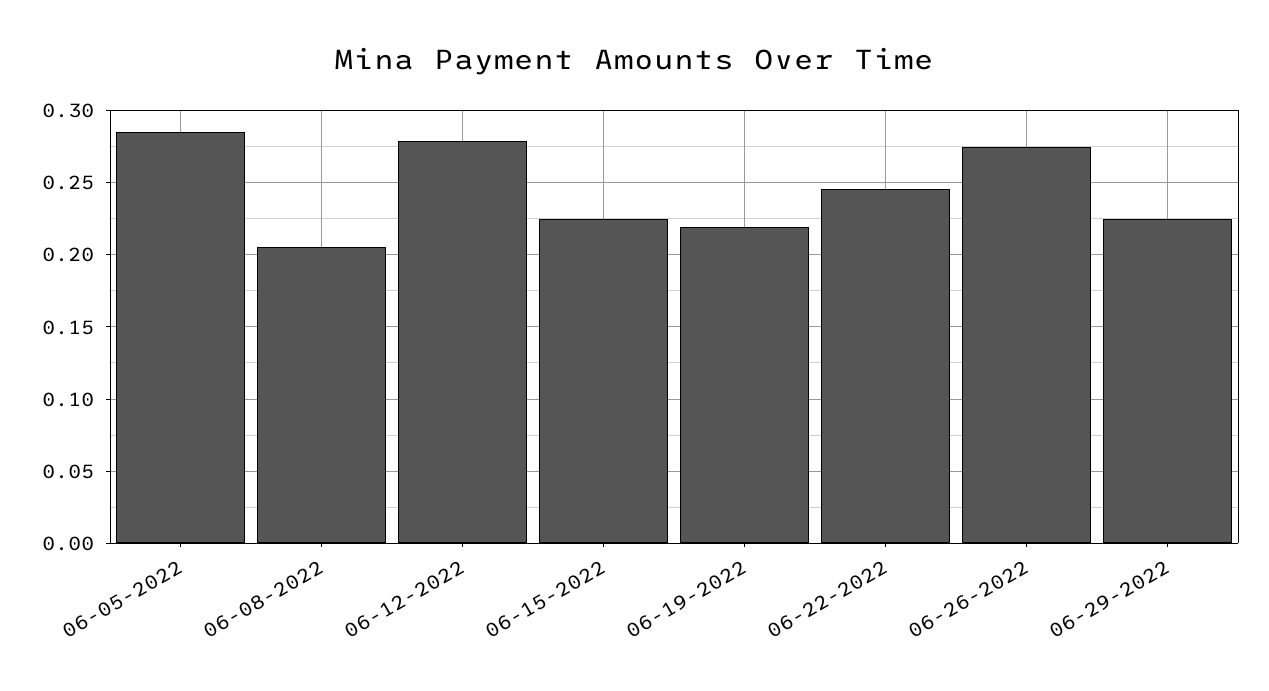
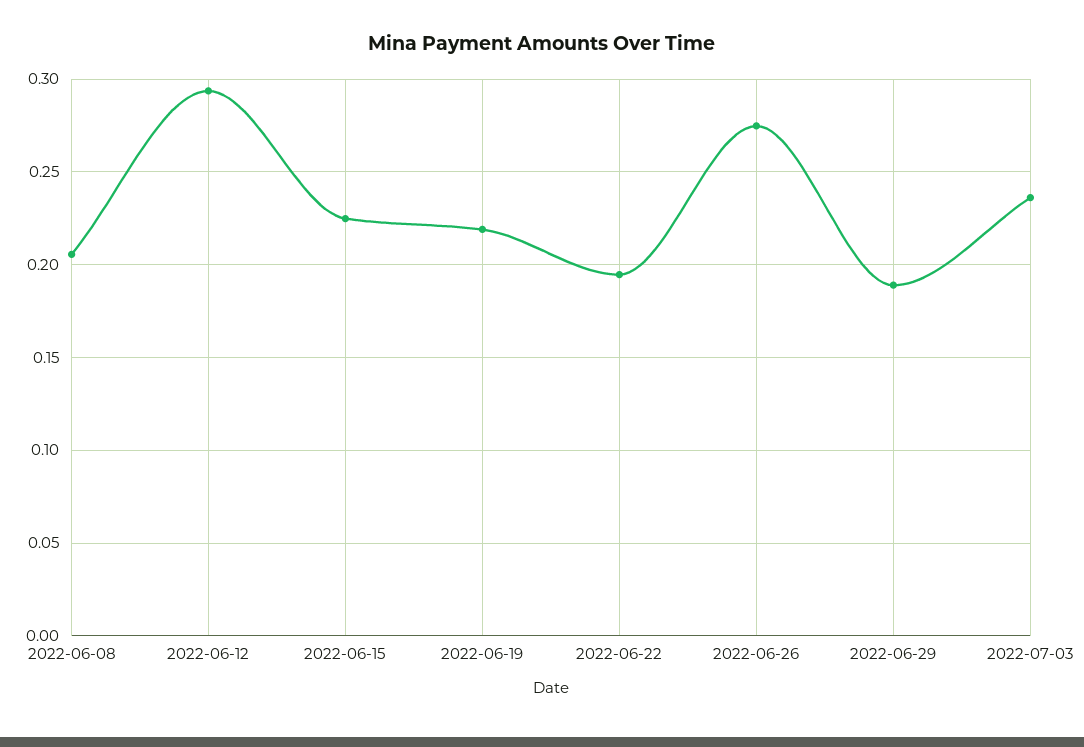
06-05-2022: 0.285 -> none
06-12-2022: 0.28 -> 0.295
06-22-2022: 0.245 -> 0.195
06-29-2022: 0.225 -> 0.19
2022-07-03: none -> 0.235

